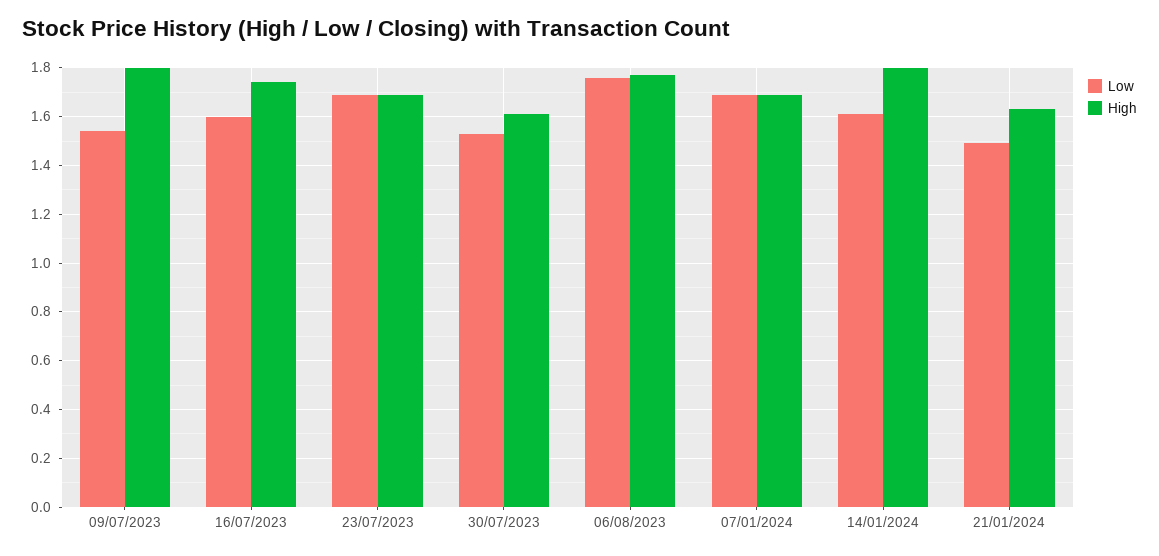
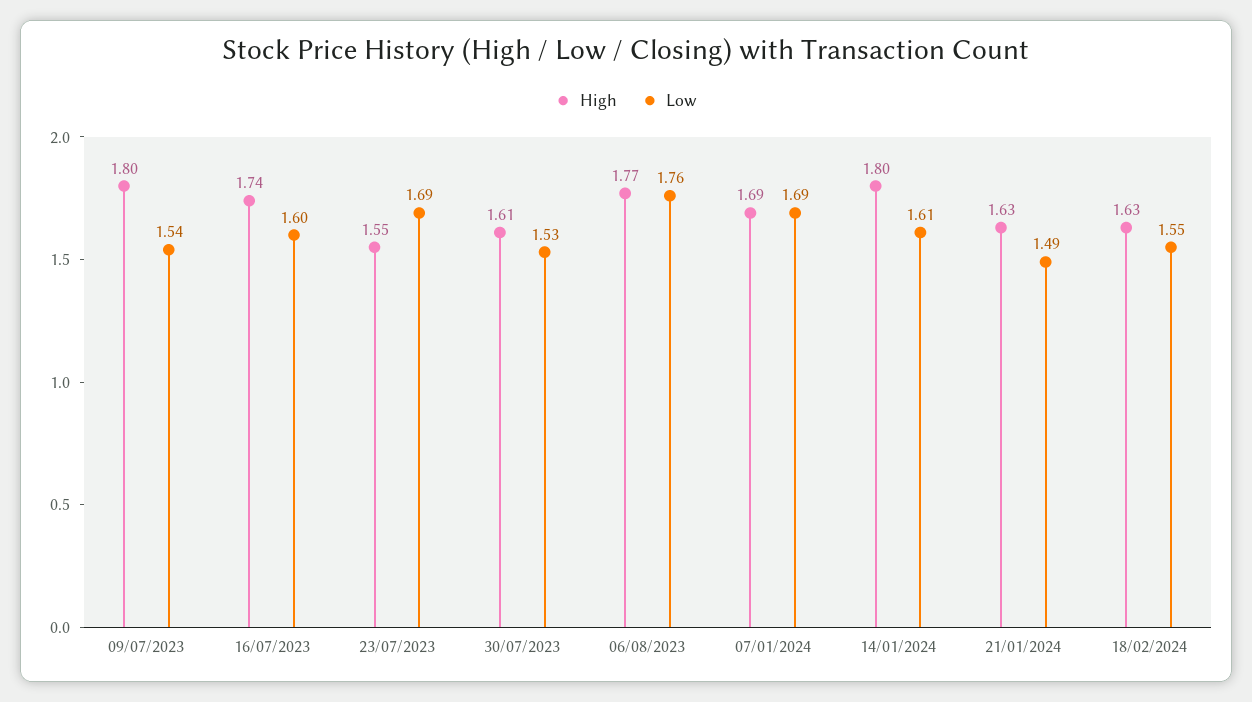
High, 23/07/2023: 1.7 -> 1.55
High, 18/02/2024: none -> 1.63
Low, 18/02/2024: none -> 1.55

